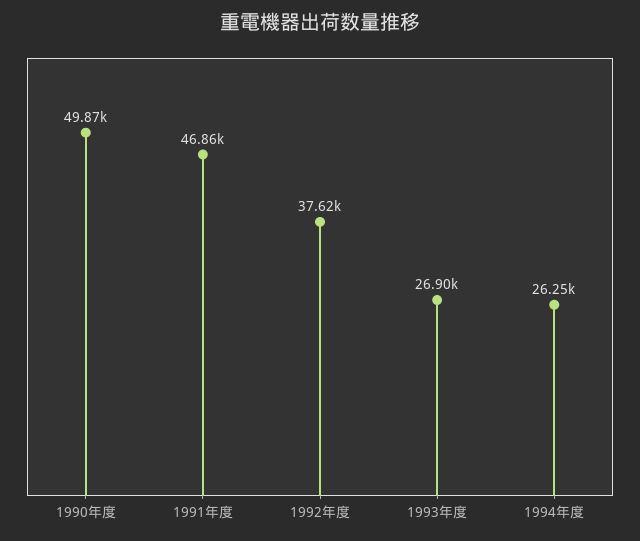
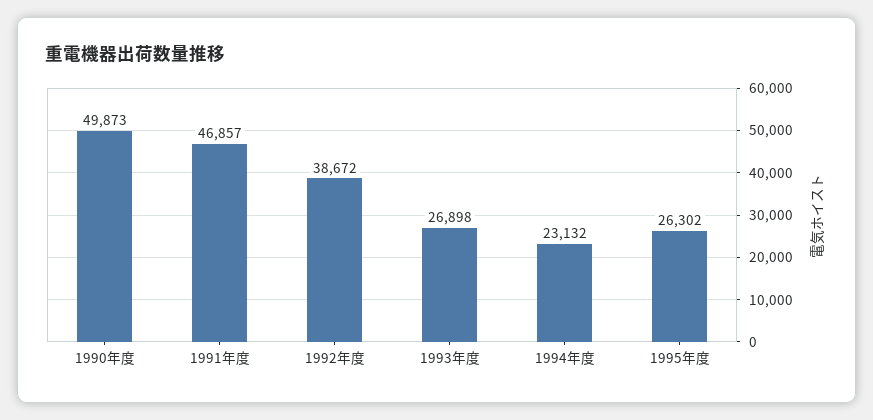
1992年度: 37620 -> 38672
1994年度: 26250 -> 23132
1995年度: none -> 26302

